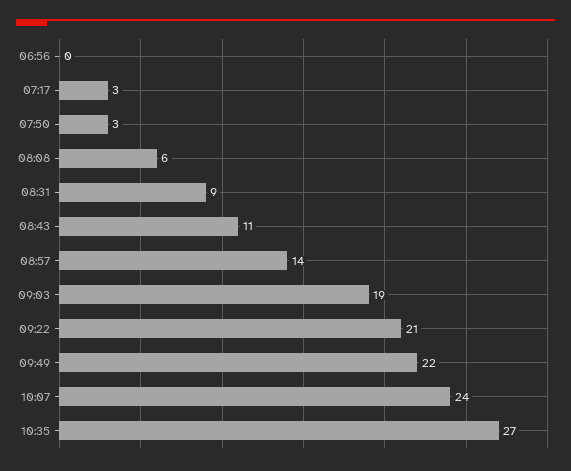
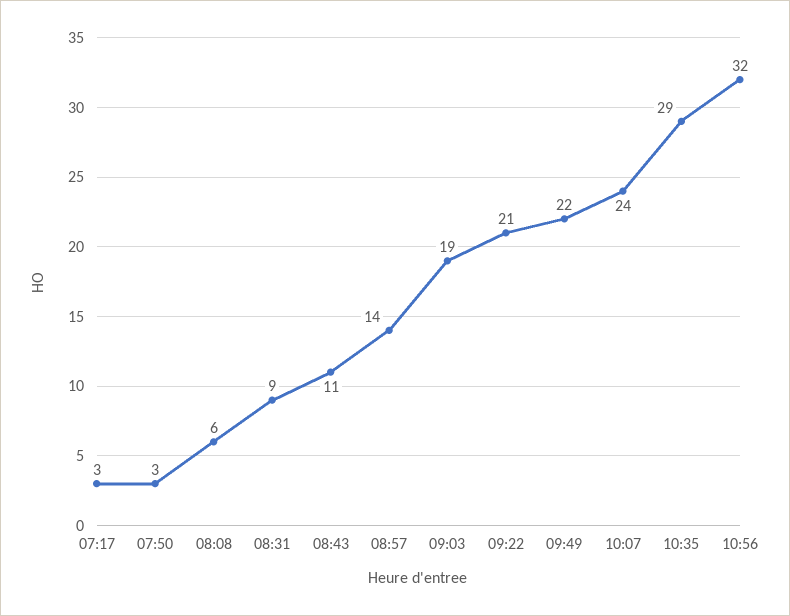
06:56: 0 -> none
10:35: 27 -> 29
10:56: none -> 32

